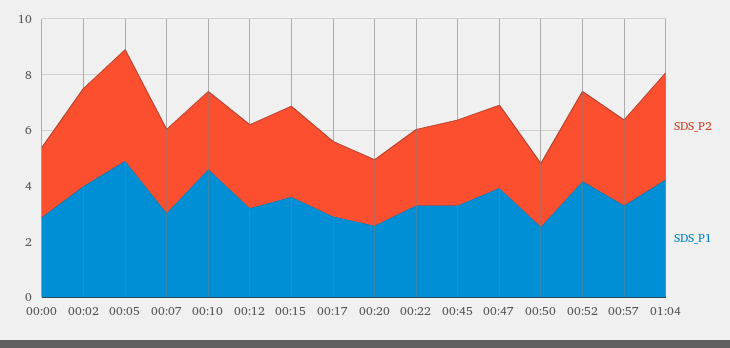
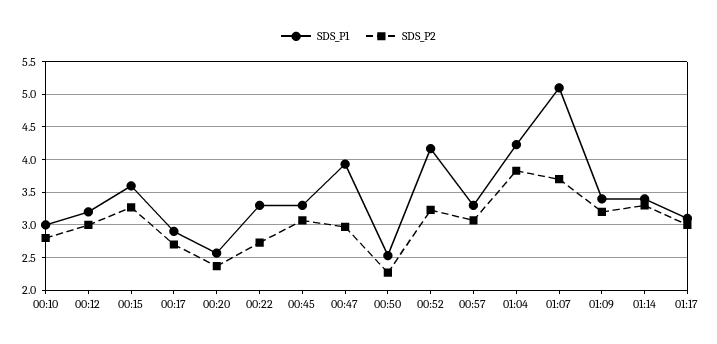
SDS_P2, 00:00: 2.5 -> none
SDS_P1, 00:00: 3 -> none
SDS_P2, 00:02: 3.5 -> none
SDS_P1, 00:02: 4 -> none
SDS_P2, 00:05: 4 -> none
SDS_P1, 00:05: 5 -> none
SDS_P2, 00:07: 3 -> none
SDS_P1, 00:07: 3 -> none
SDS_P1, 00:10: 4.5 -> 3
SDS_P1, 01:07: none -> 5.1
SDS_P2, 01:07: none -> 3.7
SDS_P1, 01:09: none -> 3.4
SDS_P2, 01:09: none -> 3.2
SDS_P1, 01:14: none -> 3.4
SDS_P2, 01:14: none -> 3.3
SDS_P1, 01:17: none -> 3.1
SDS_P2, 01:17: none -> 3

